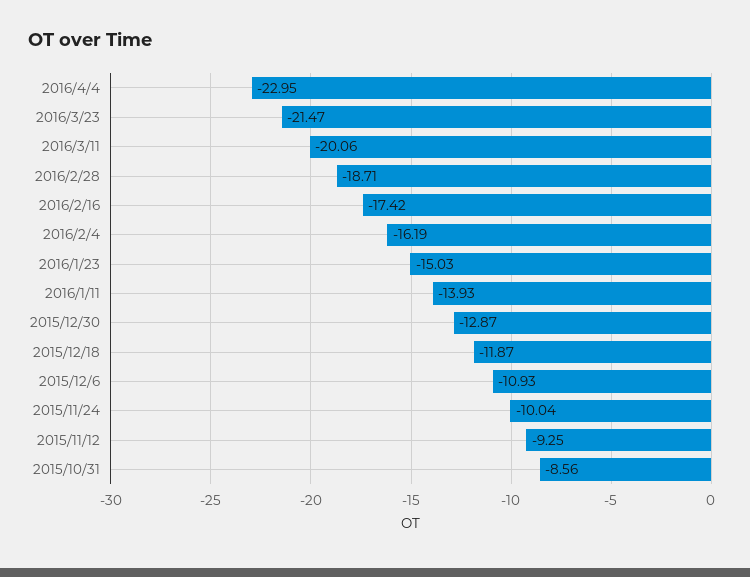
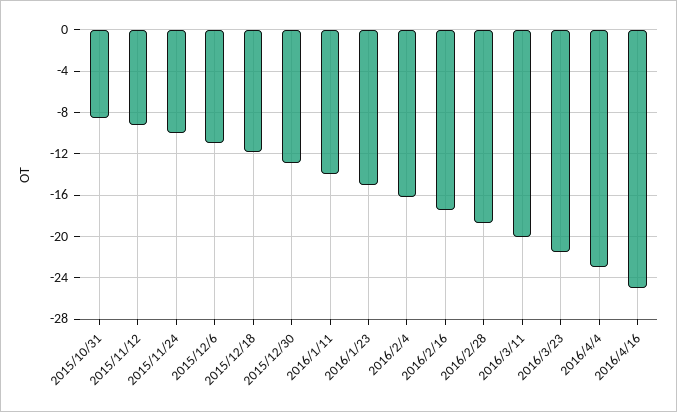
2016/4/16: none -> -25

